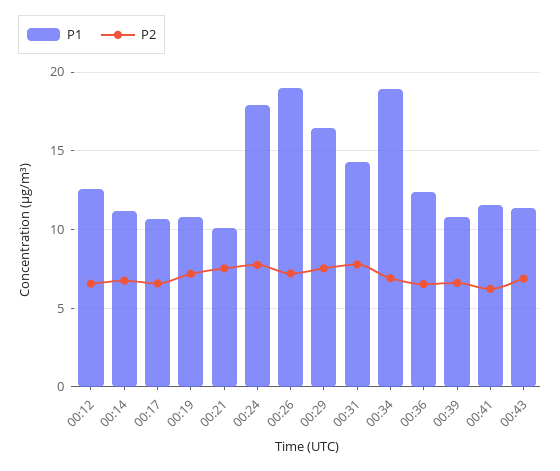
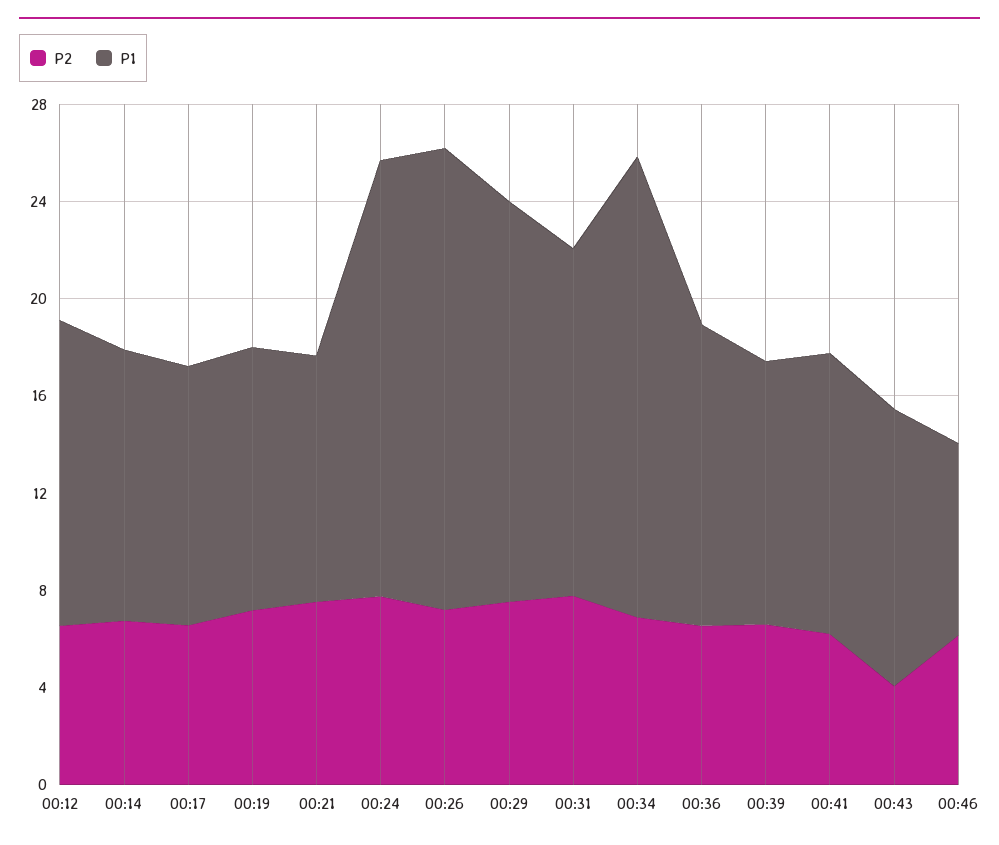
P2, 00:43: 7 -> 4
P2, 00:46: none -> 6
P1, 00:46: none -> 8

